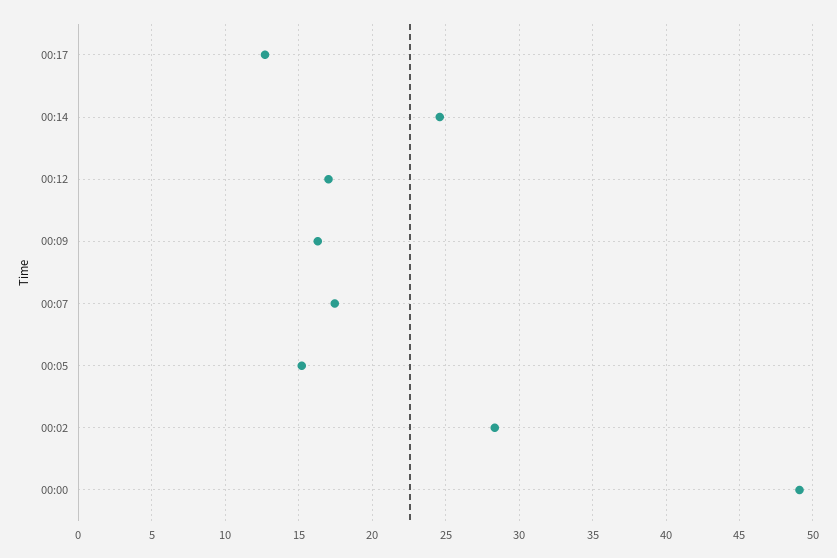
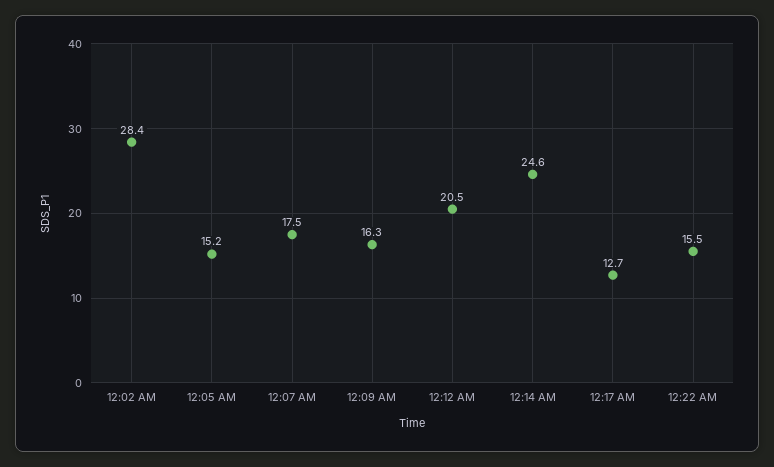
00:12: 17 -> 20.5
00:00: 49 -> none
12:22 AM: none -> 15.5

